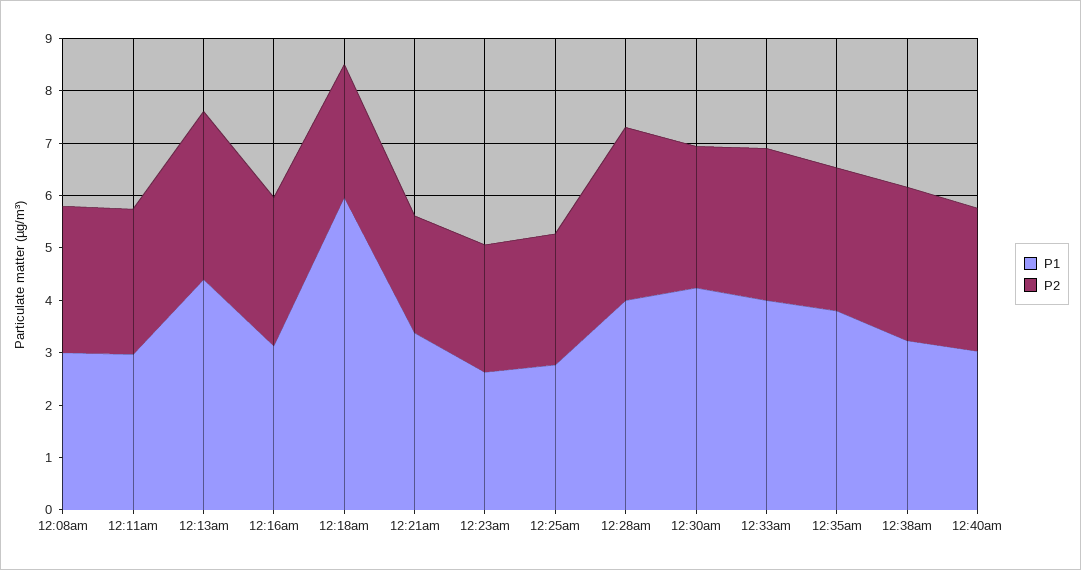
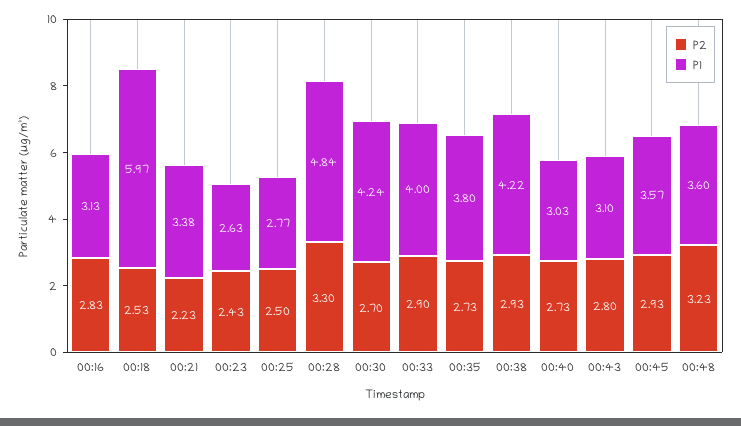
P1, 12:08am: 3 -> none
P2, 12:08am: 2.8 -> none
P1, 12:11am: 3 -> none
P2, 12:11am: 2.8 -> none
P1, 12:13am: 4.4 -> none
P2, 12:13am: 3.2 -> none
P1, 12:28am: 4 -> 4.84
P1, 12:38am: 3.2 -> 4.22
P2, 00:43: none -> 2.8
P1, 00:43: none -> 3.1
P2, 00:45: none -> 2.93
P1, 00:45: none -> 3.57
P2, 00:48: none -> 3.23
P1, 00:48: none -> 3.6

